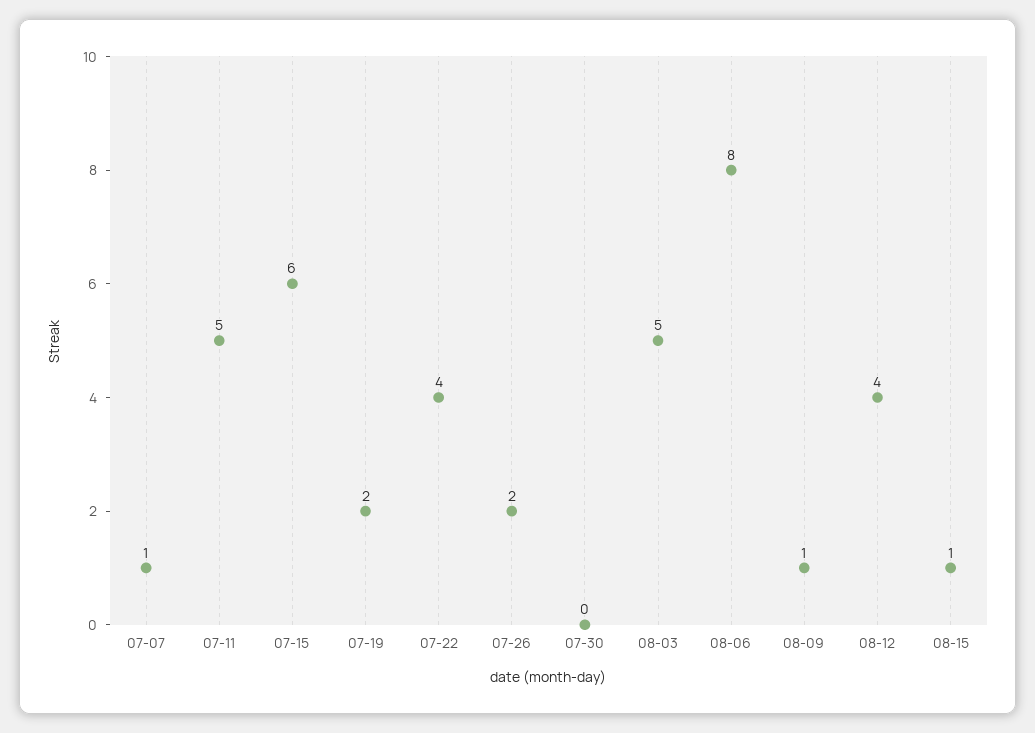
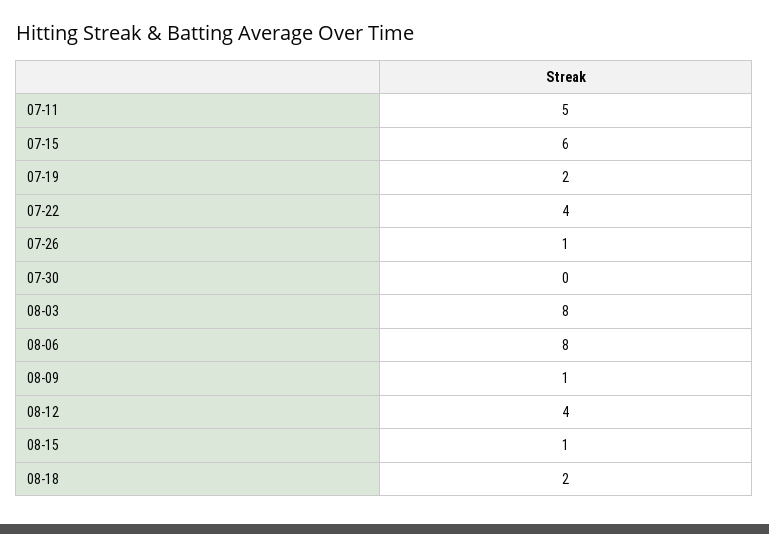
07-07: 1 -> none
07-26: 2 -> 1
08-03: 5 -> 8
08-18: none -> 2

